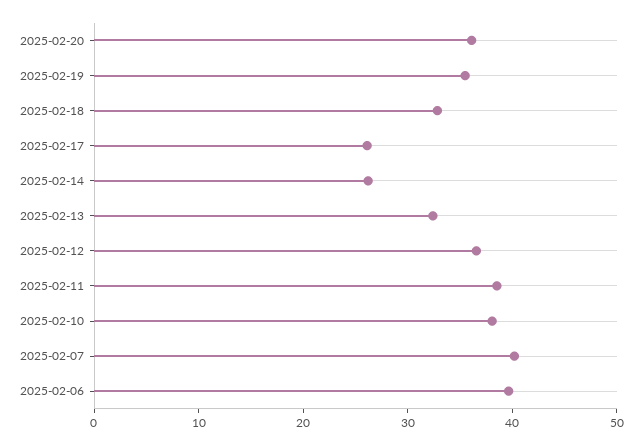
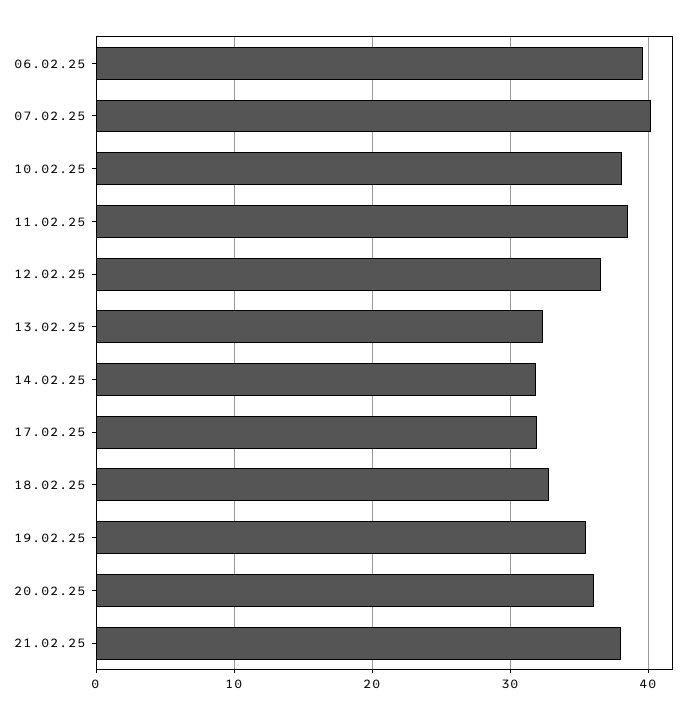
2025-02-17: 26 -> 32
2025-02-14: 26 -> 32
21.02.25: none -> 38

